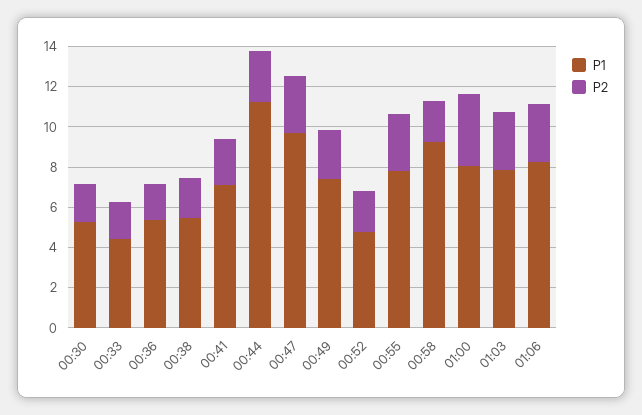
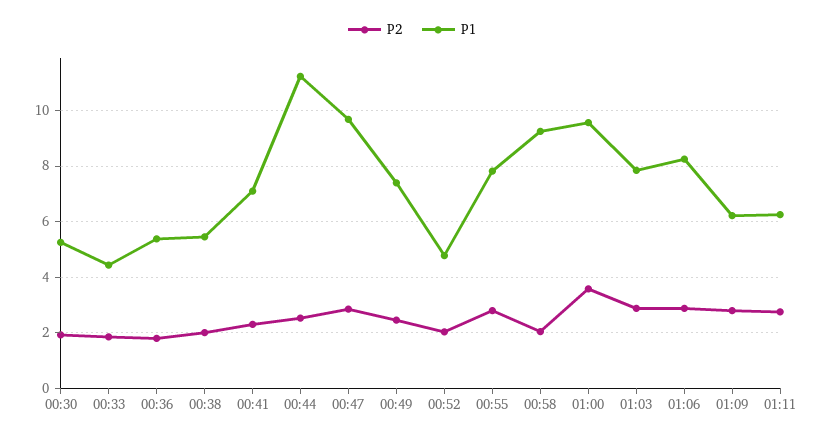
P1, 01:00: 8 -> 9.5
P2, 01:09: none -> 2.75
P1, 01:09: none -> 6.25
P2, 01:11: none -> 2.75
P1, 01:11: none -> 6.25

